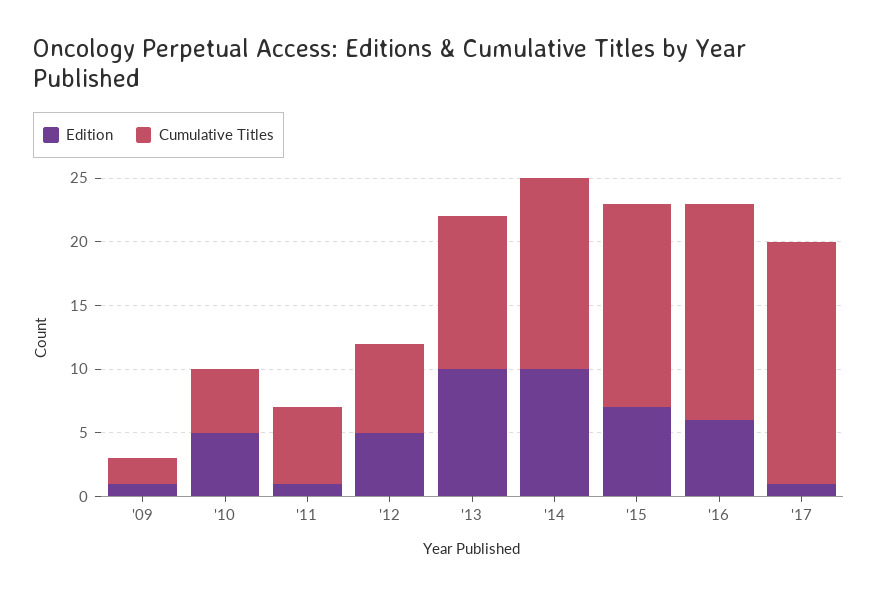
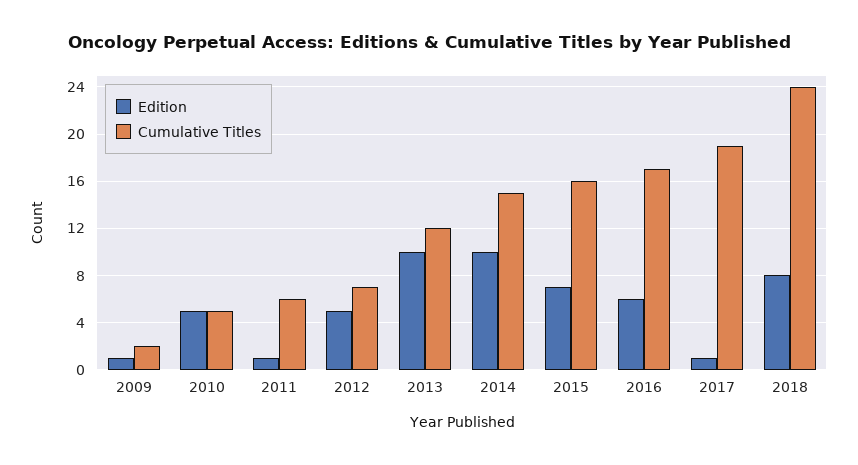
Edition, 2018: none -> 8
Cumulative Titles, 2018: none -> 24

